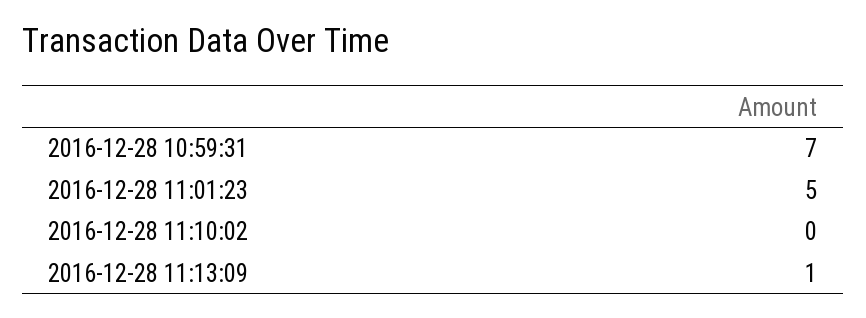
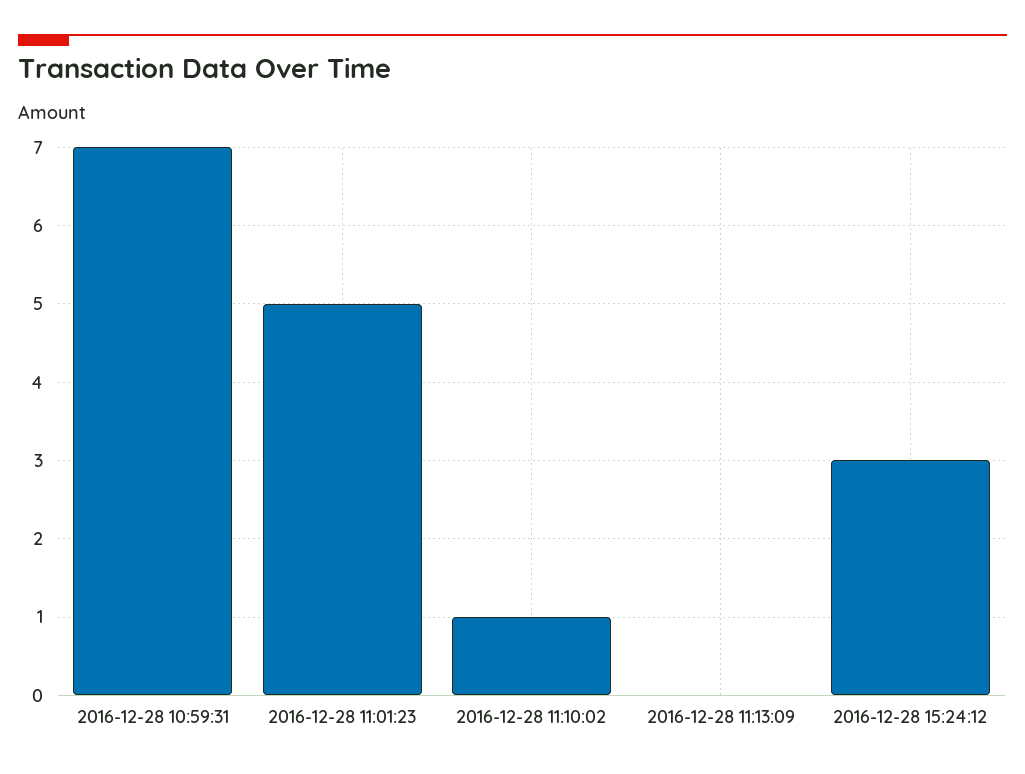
2016-12-28 11:10:02: 0 -> 1
2016-12-28 11:13:09: 1 -> 0
2016-12-28 15:24:12: none -> 3

